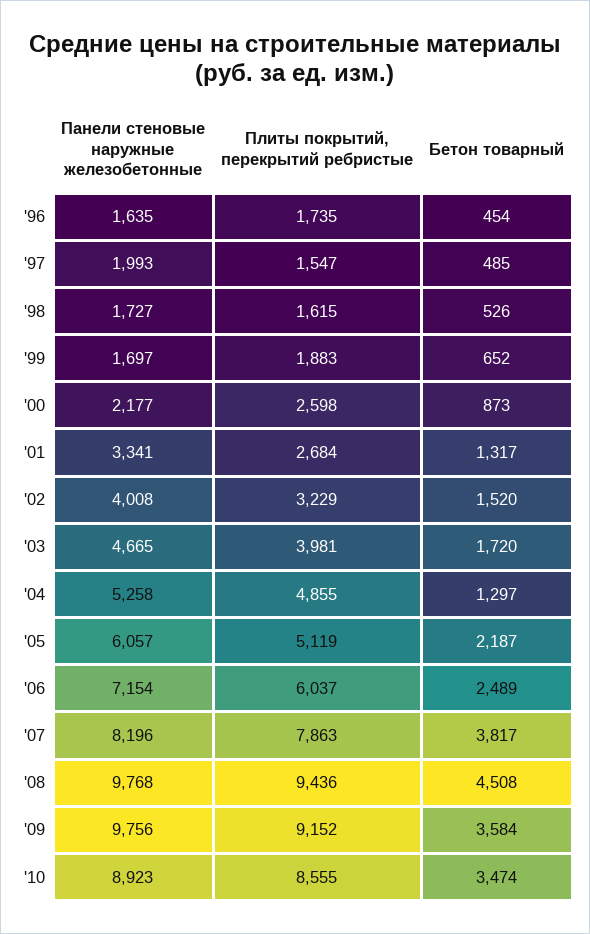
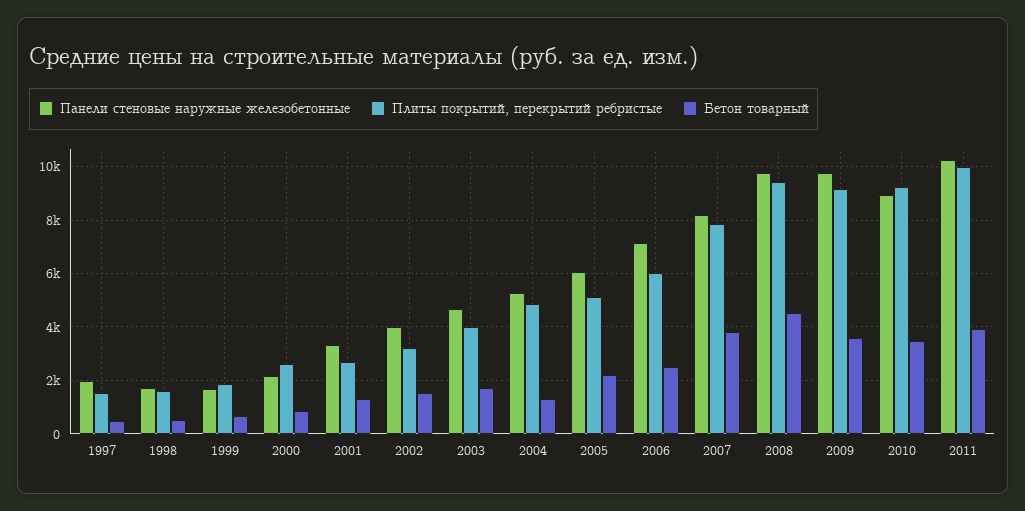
Панели стеновые наружные железобетонные, '96: 1635 -> none
Плиты покрытий, перекрытий ребристые, '96: 1735 -> none
Бетон товарный, '96: 454 -> none
Плиты покрытий, перекрытий ребристые, '10: 8555 -> 9250
Панели стеновые наружные железобетонные, 2011: none -> 10250
Плиты покрытий, перекрытий ребристые, 2011: none -> 10000
Бетон товарный, 2011: none -> 4000

